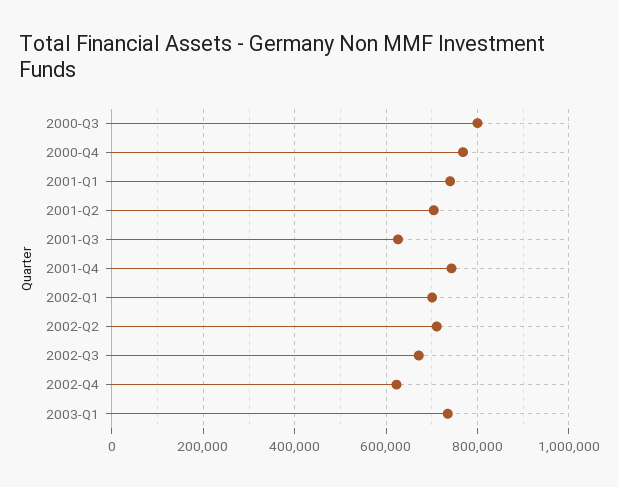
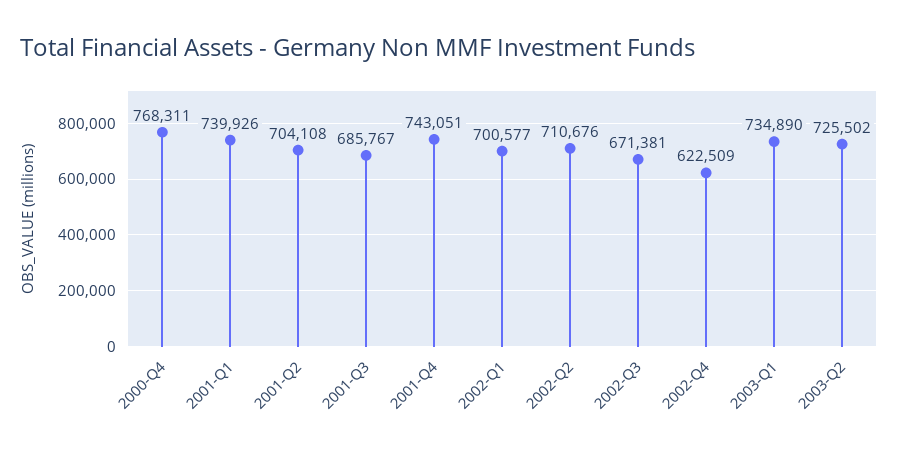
2000-Q3: 800000 -> none
2001-Q3: 620000 -> 685767
2003-Q2: none -> 725502

